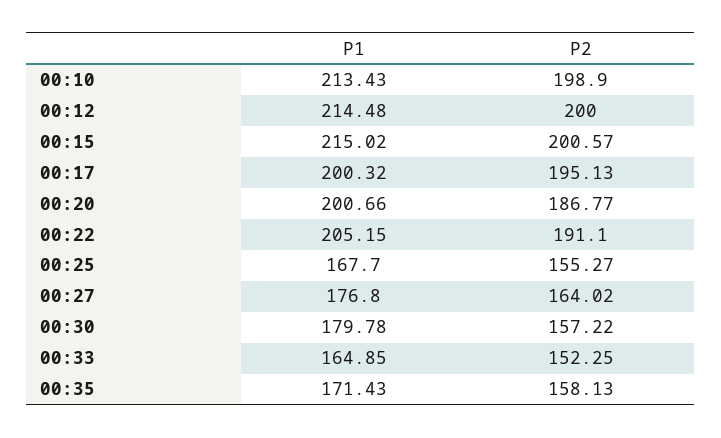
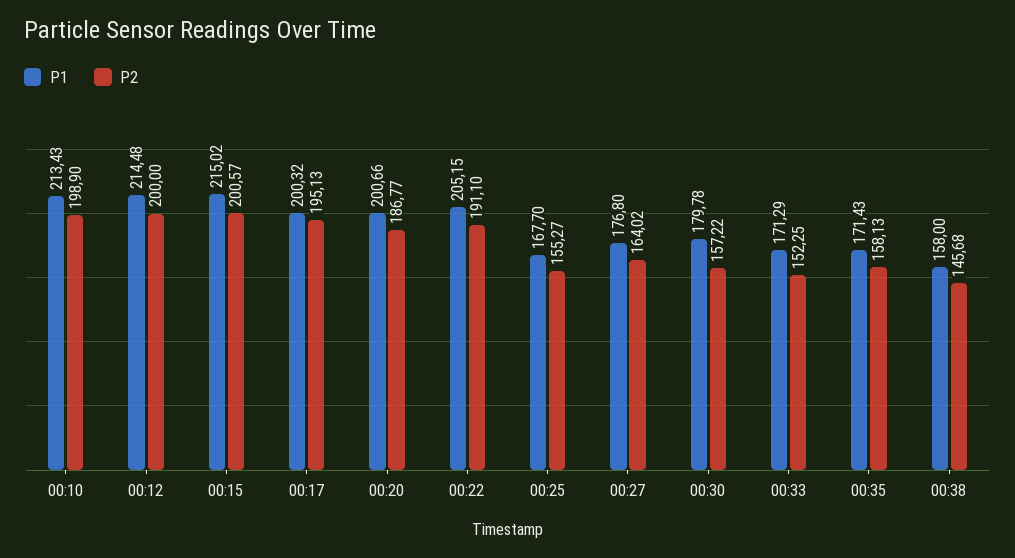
P1, 00:33: 164.85 -> 171.29
P1, 00:38: none -> 158
P2, 00:38: none -> 145.68

